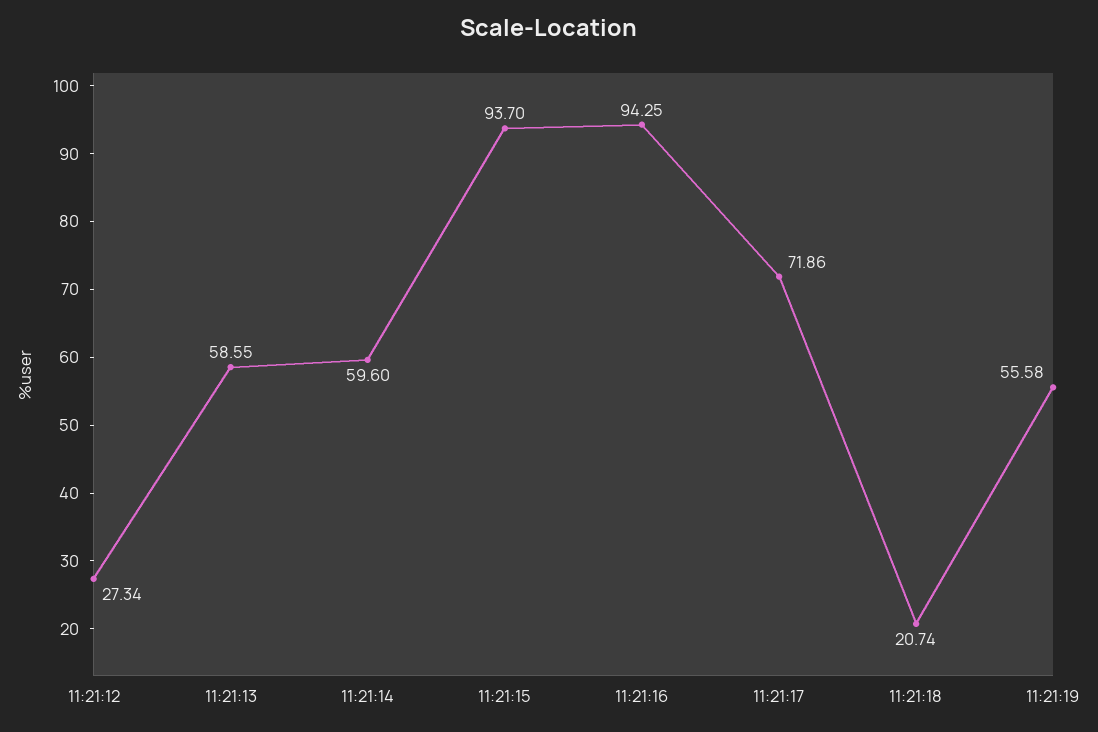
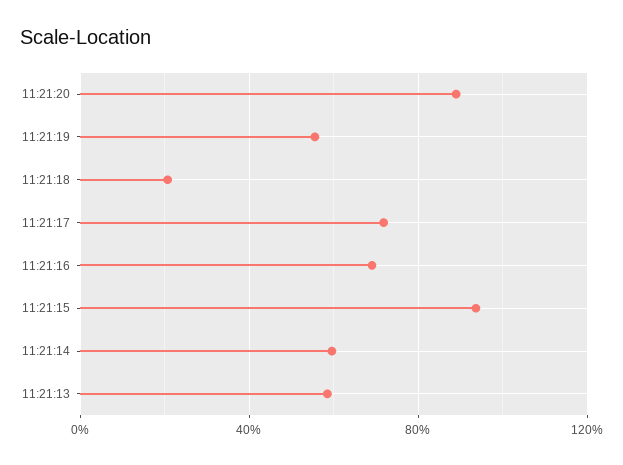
11:21:12: 27.34 -> none
11:21:16: 94.25 -> 70
11:21:20: none -> 90

